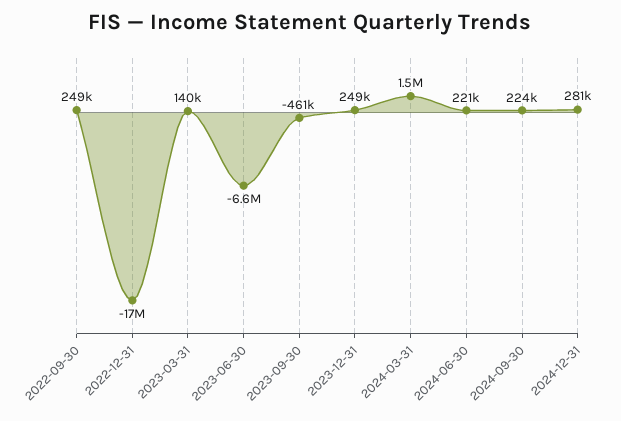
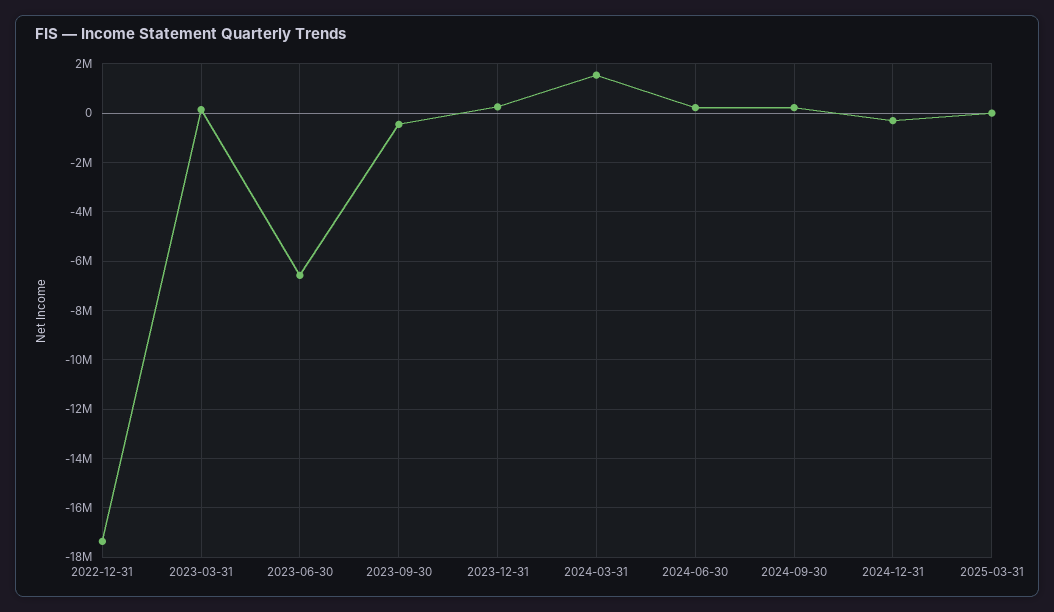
2022-09-30: 249000 -> none
2024-12-31: 281000 -> -250000
2025-03-31: none -> 0

